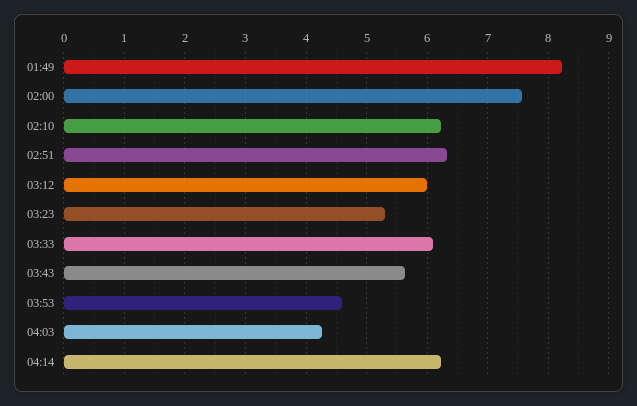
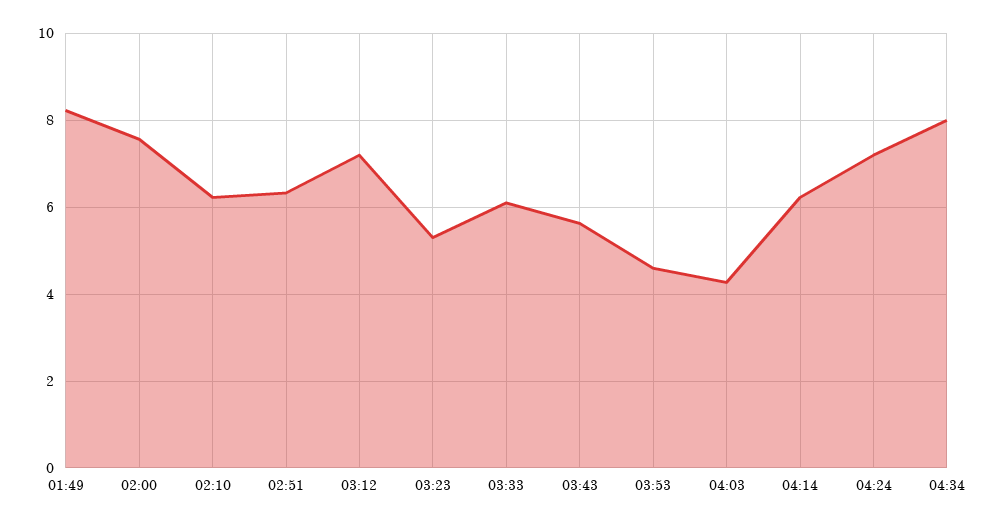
03:12: 6 -> 7.2
04:24: none -> 7.2
04:34: none -> 8

